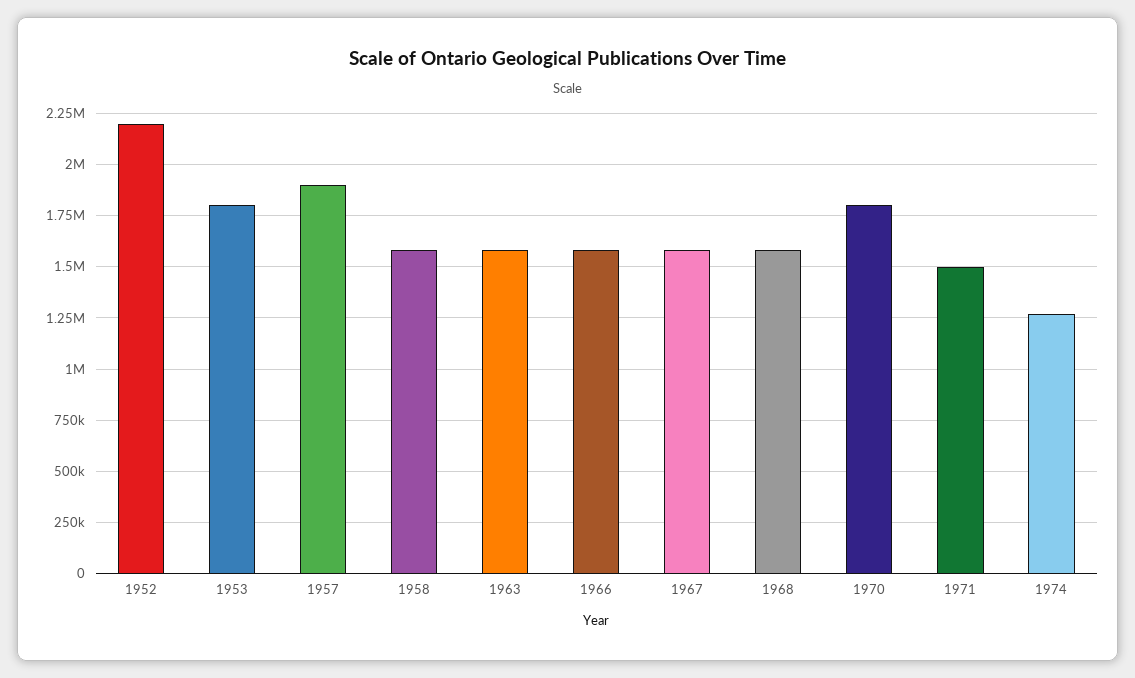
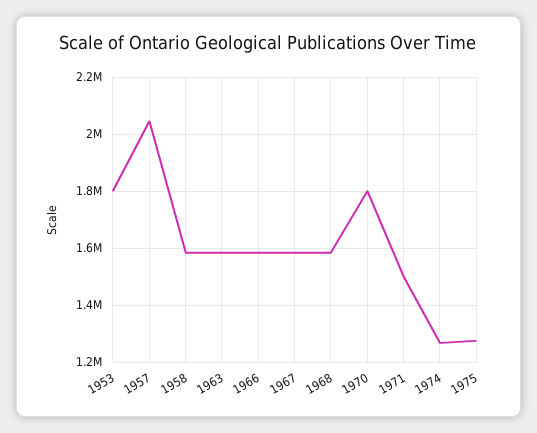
1952: 2200000 -> none
1957: 1900000 -> 2050000
1975: none -> 1275000

